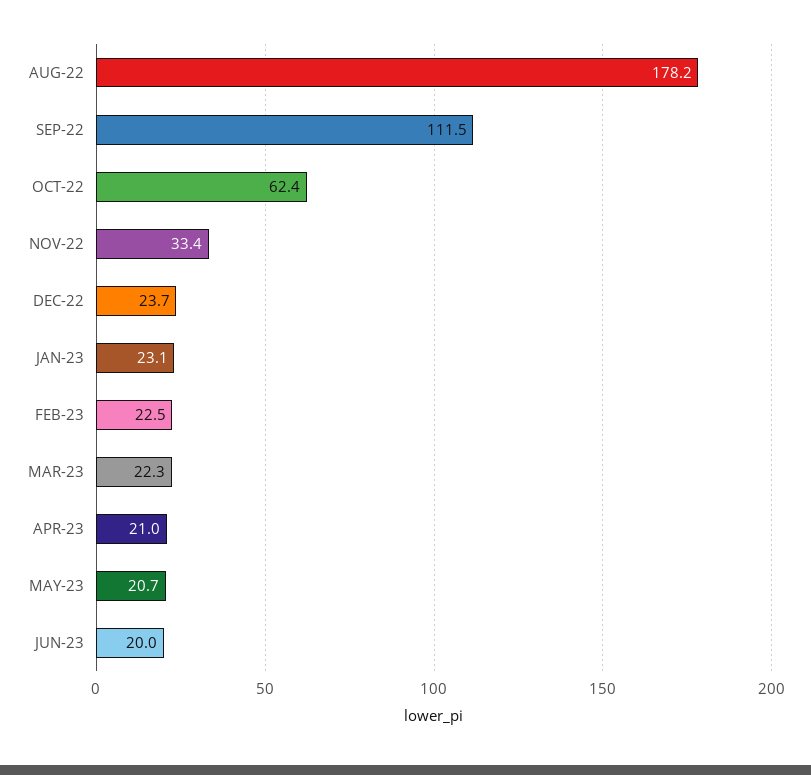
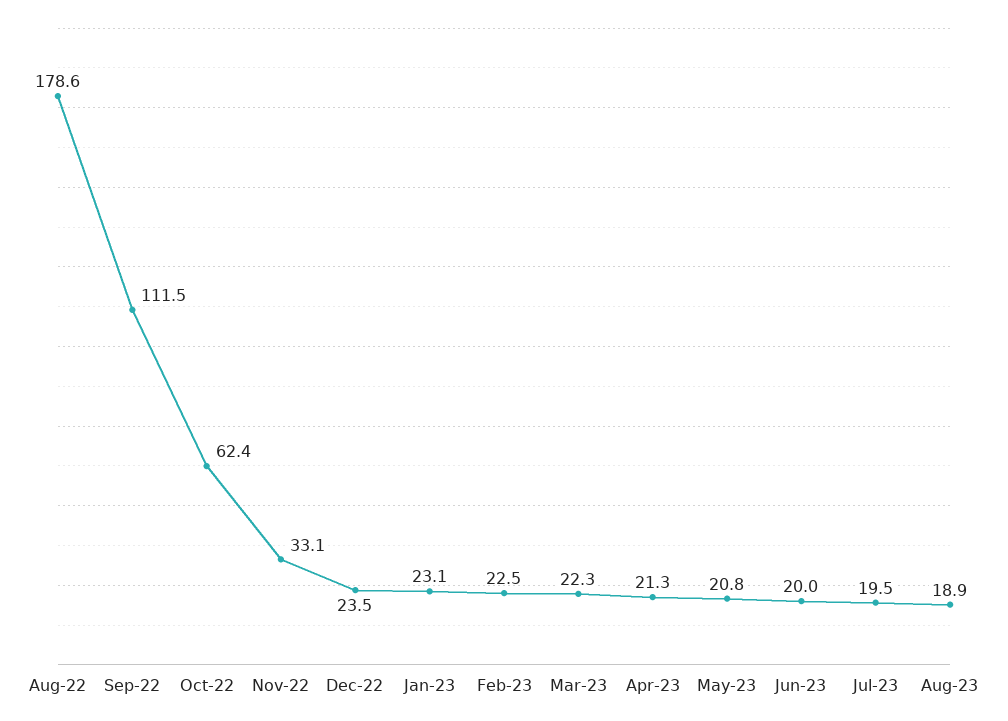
AUG-22: 178.2 -> 178.6
NOV-22: 33.4 -> 33.1
DEC-22: 23.7 -> 23.5
APR-23: 21 -> 21.3
MAY-23: 20.7 -> 20.8
Jul-23: none -> 19.5
Aug-23: none -> 18.9

